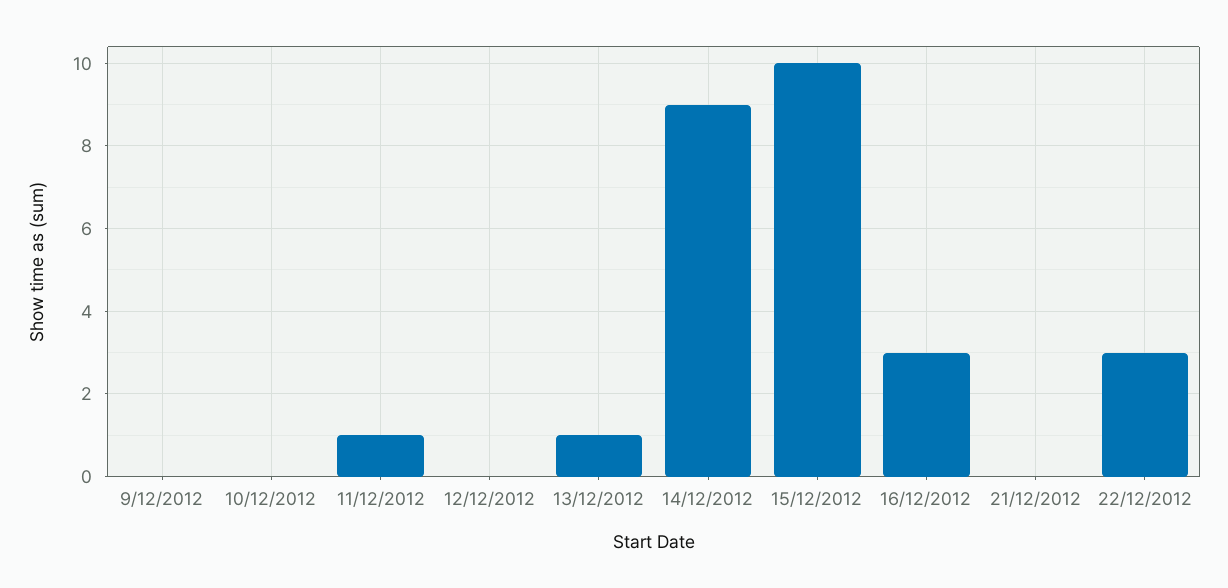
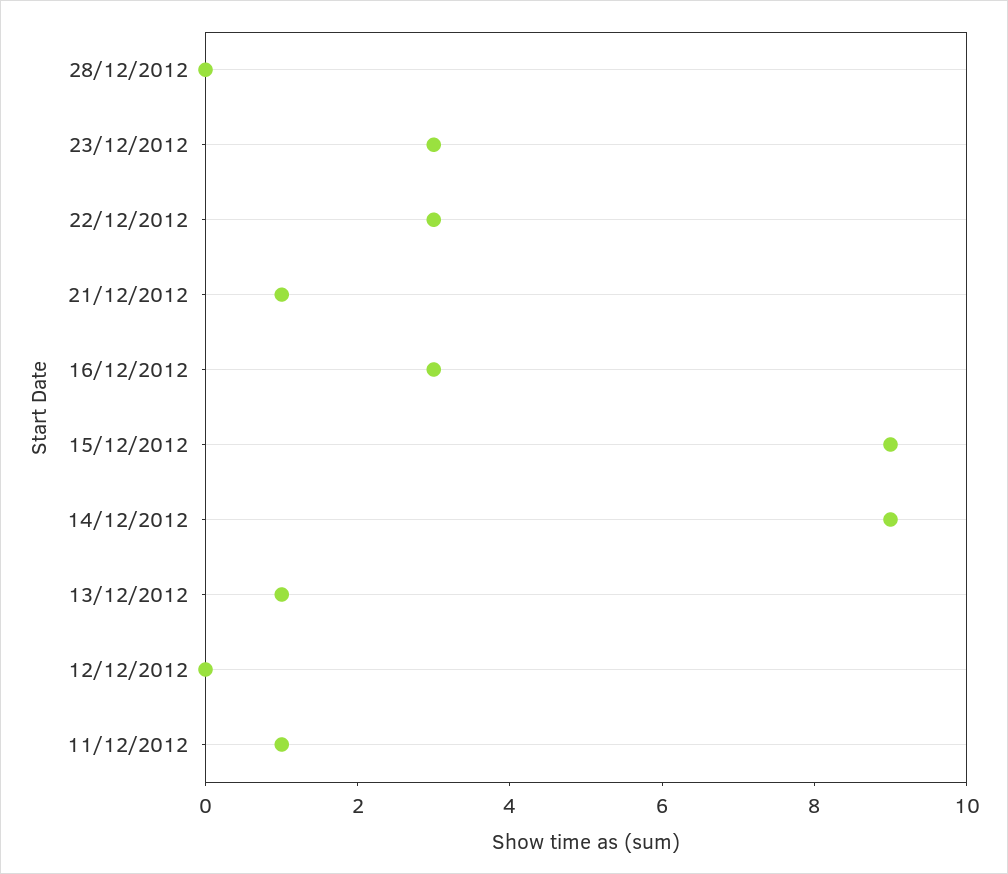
9/12/2012: 0 -> none
10/12/2012: 0 -> none
15/12/2012: 10 -> 9
21/12/2012: 0 -> 1
28/12/2012: none -> 0
23/12/2012: none -> 3

